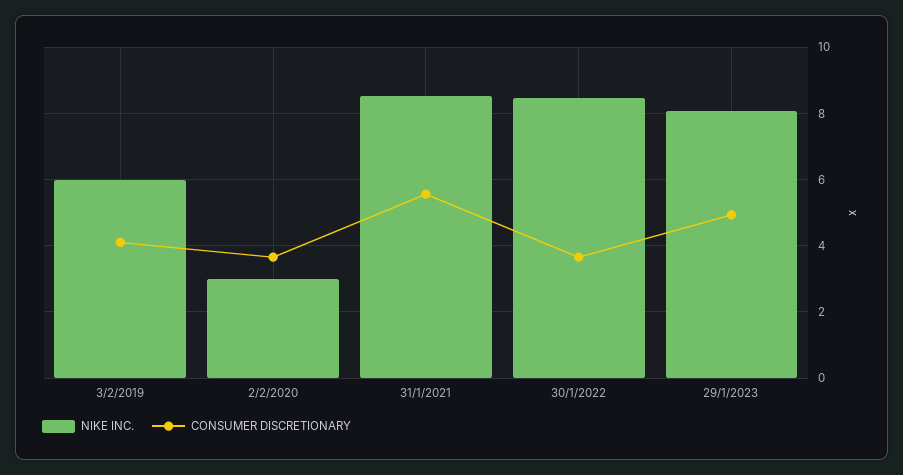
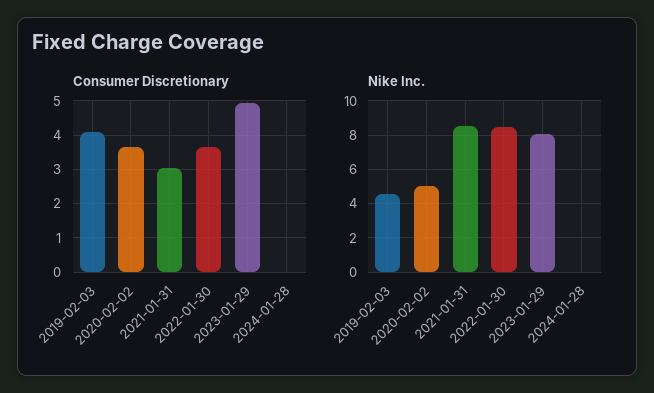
NIKE INC., 3/2/2019: 6 -> 4.5
NIKE INC., 2/2/2020: 3 -> 5
CONSUMER DISCRETIONARY, 31/1/2021: 5.6 -> 3
CONSUMER DISCRETIONARY, 2024-01-28: none -> 0
NIKE INC., 2024-01-28: none -> 0

